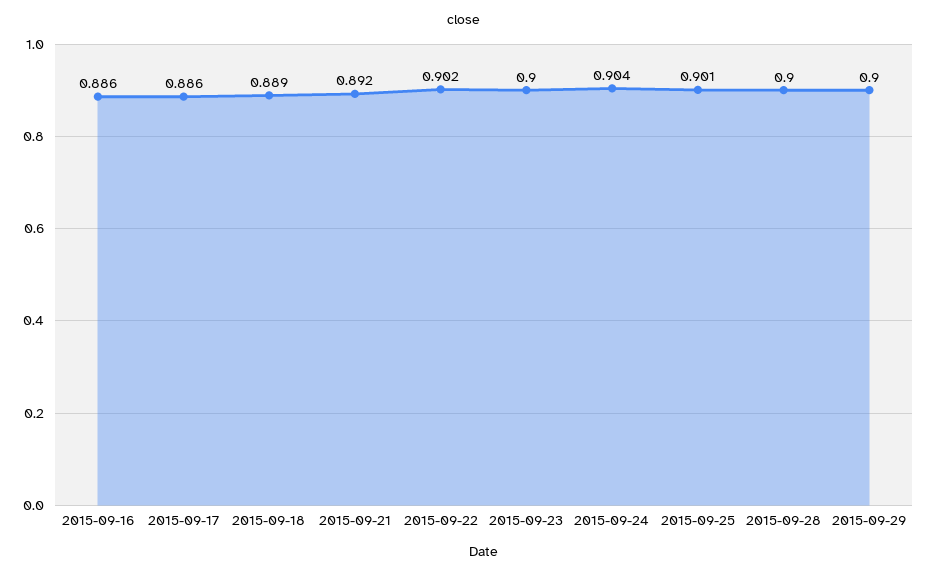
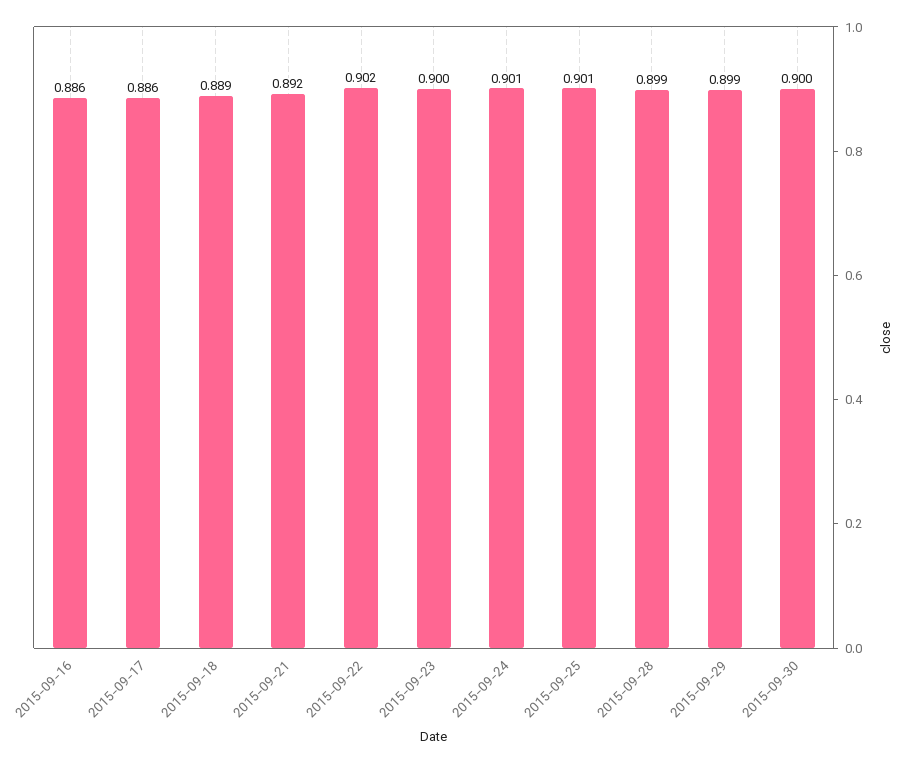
2015-09-24: 0.904 -> 0.901
2015-09-28: 0.9 -> 0.899
2015-09-29: 0.9 -> 0.899
2015-09-30: none -> 0.9

